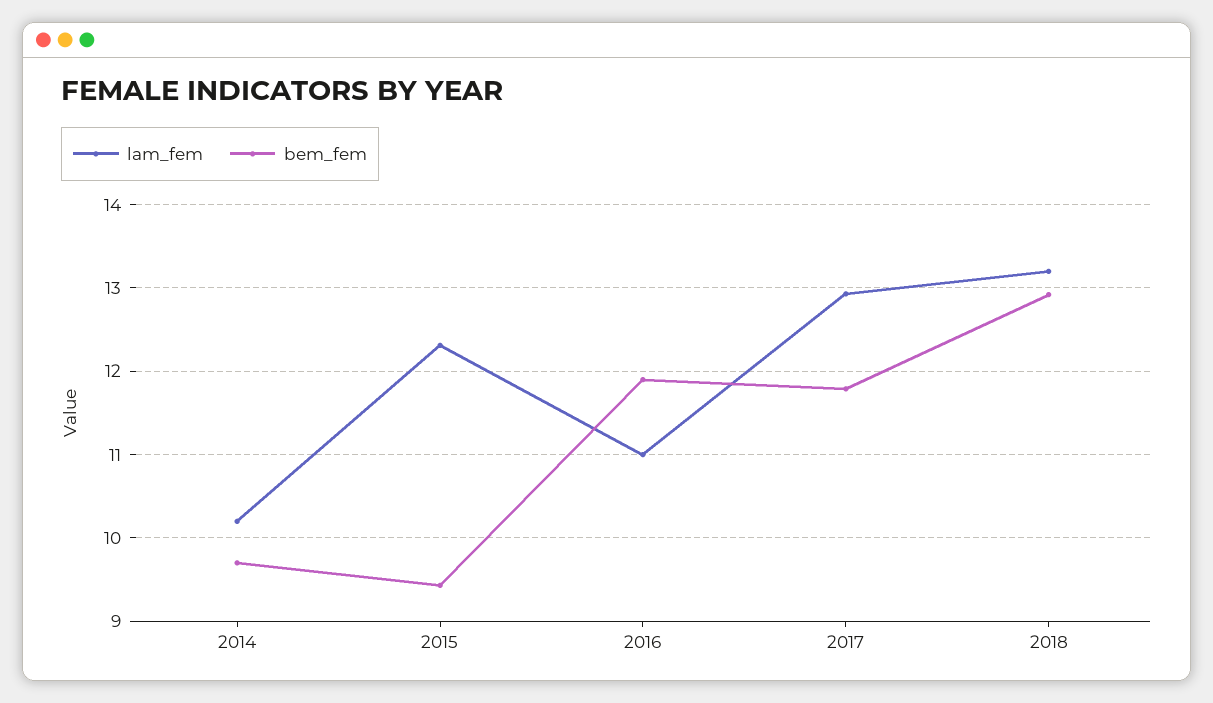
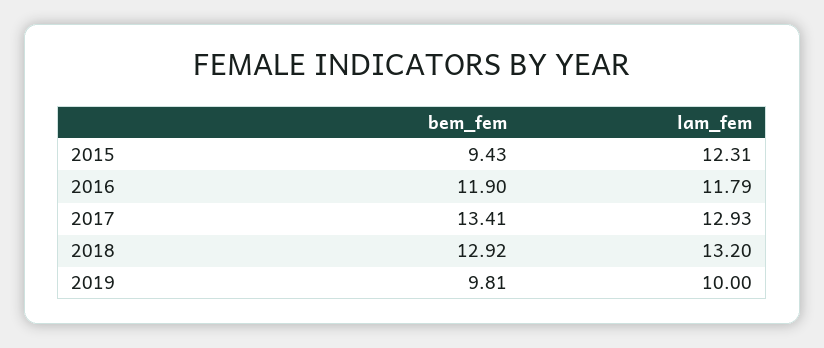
lam_fem, 2014: 10.2 -> none
bem_fem, 2014: 9.7 -> none
lam_fem, 2016: 11 -> 11.79
bem_fem, 2017: 11.8 -> 13.41
bem_fem, 2019: none -> 9.81
lam_fem, 2019: none -> 10

